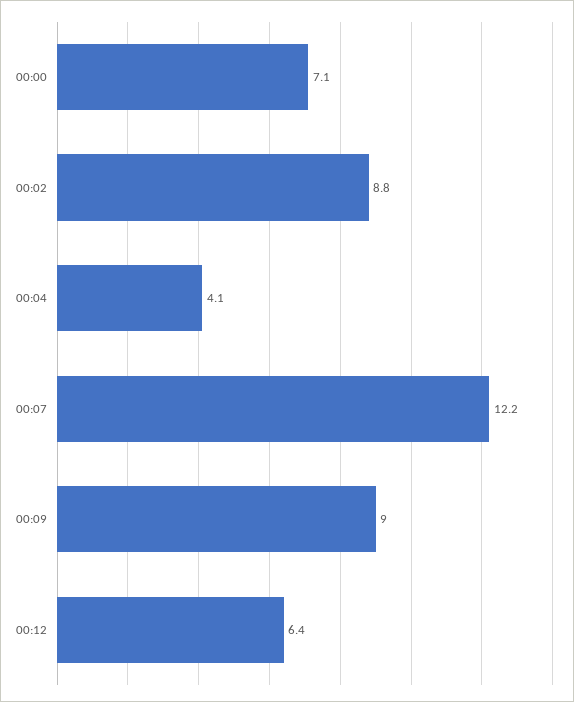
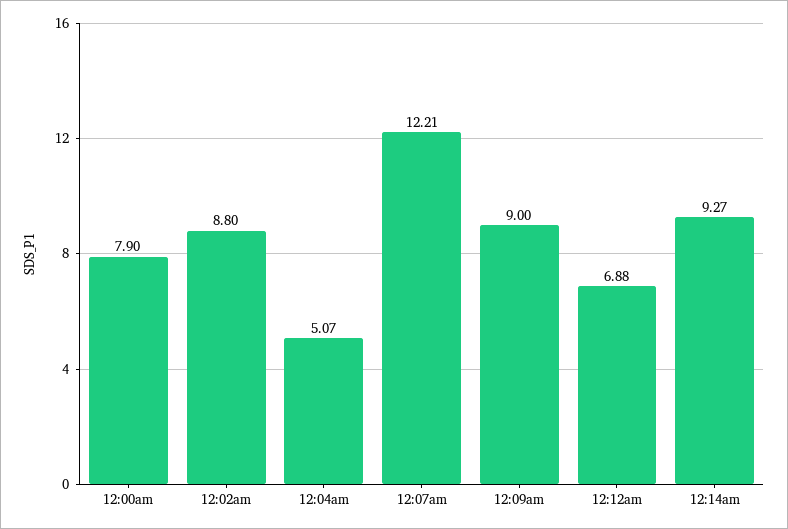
00:00: 7.1 -> 7.9
00:04: 4.1 -> 5.07
00:12: 6.4 -> 6.88
12:14am: none -> 9.27

